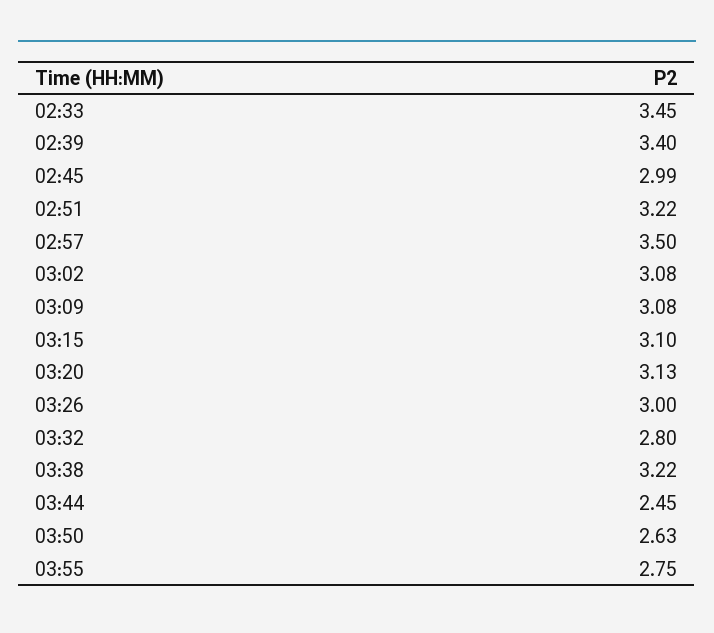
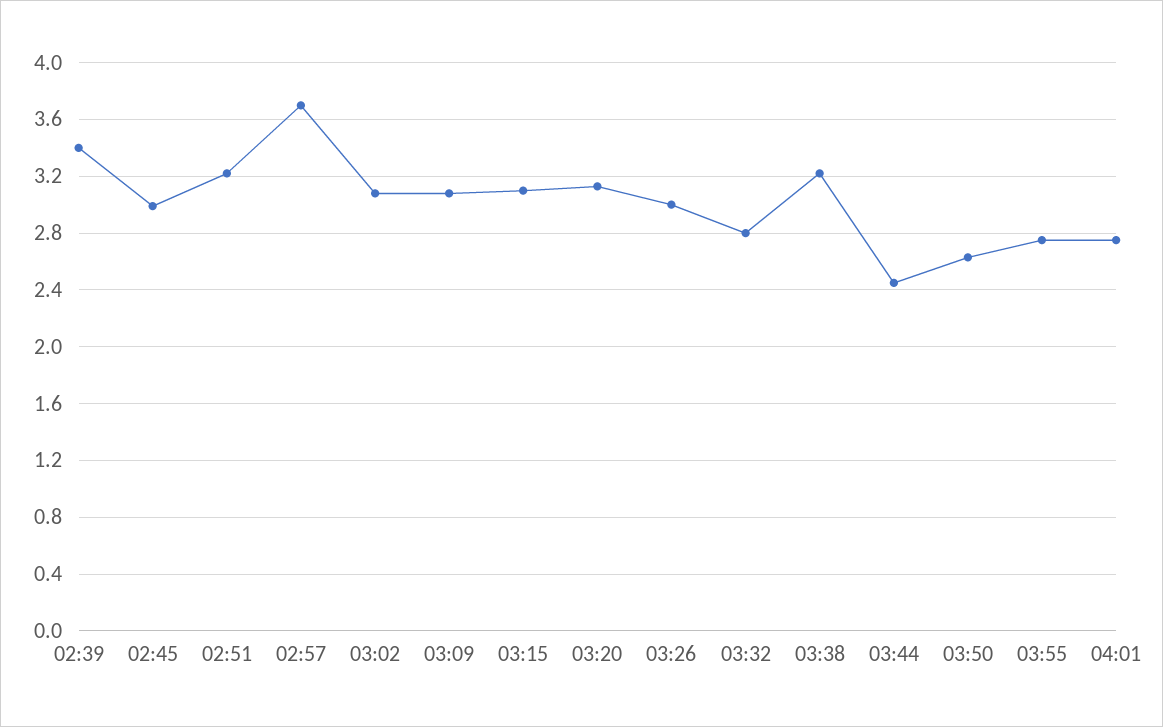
02:33: 3.45 -> none
02:57: 3.5 -> 3.7
04:01: none -> 2.75

